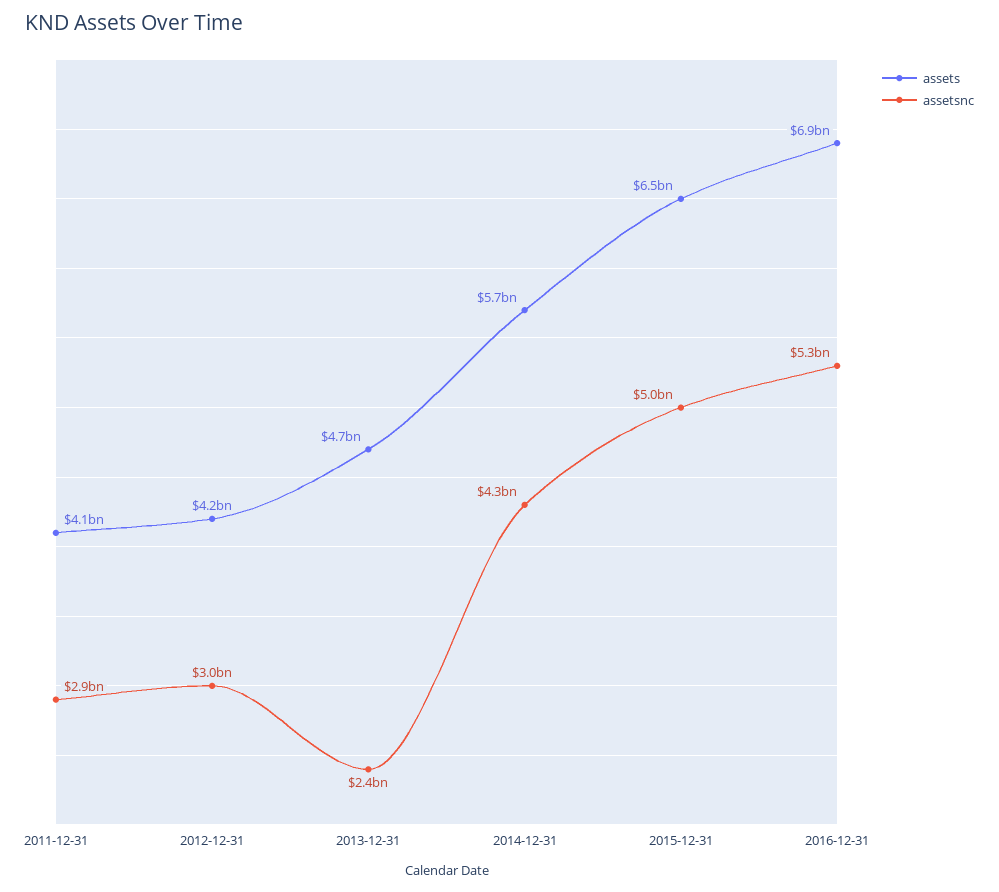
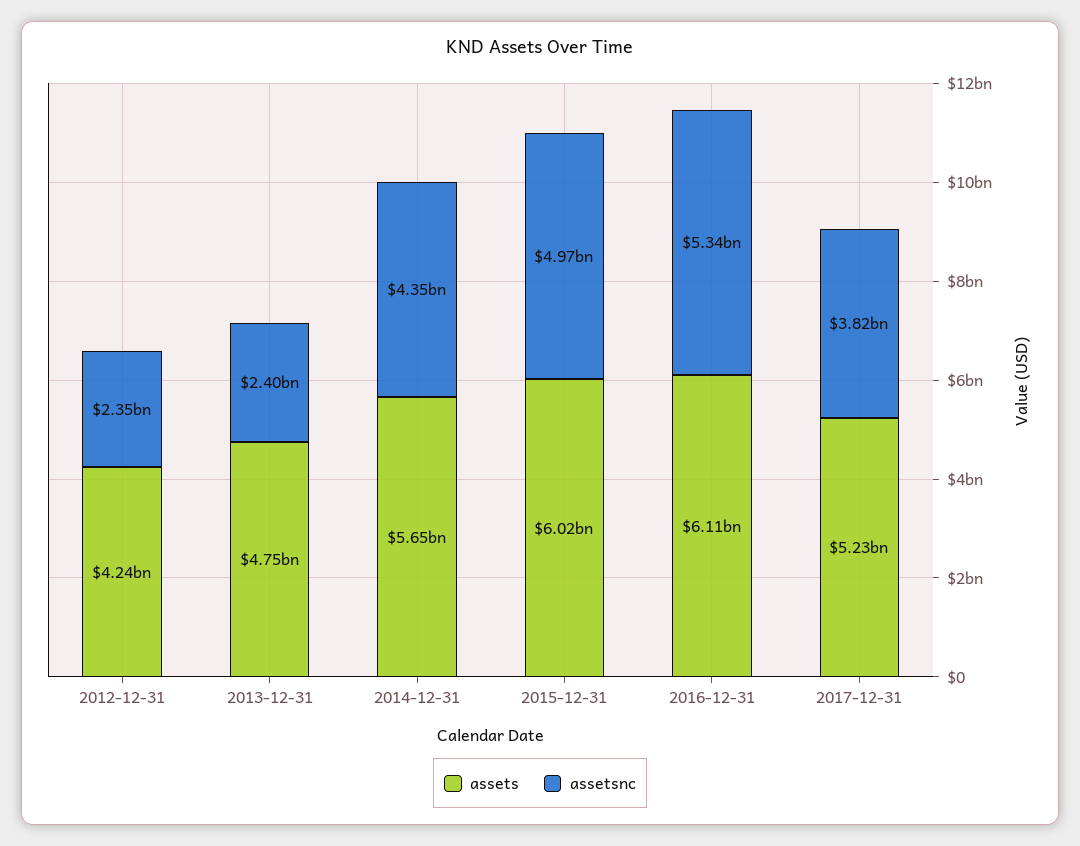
assets, 2011-12-31: 4100000000 -> none
assetsnc, 2011-12-31: 2900000000 -> none
assetsnc, 2012-12-31: 3000000000 -> 2350000000
assets, 2015-12-31: 6500000000 -> 6020000000
assets, 2016-12-31: 6900000000 -> 6110000000
assets, 2017-12-31: none -> 5230000000
assetsnc, 2017-12-31: none -> 3820000000

